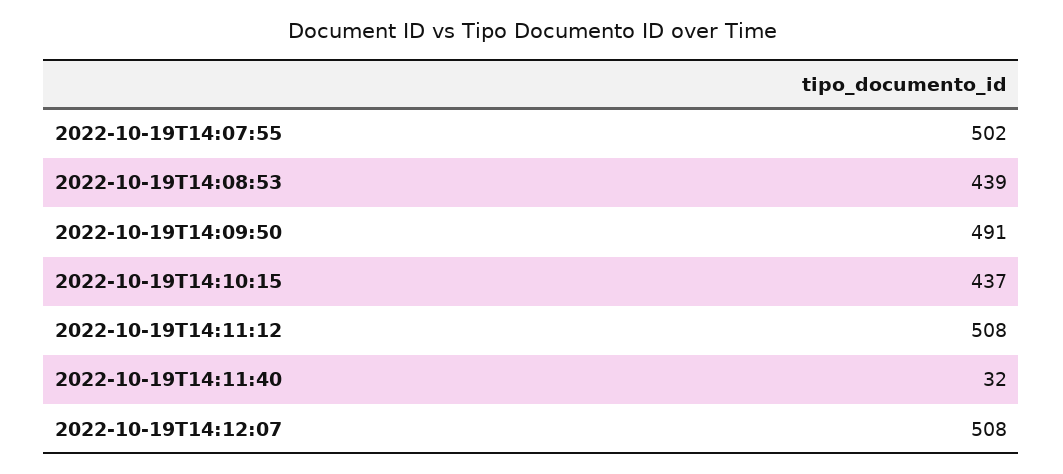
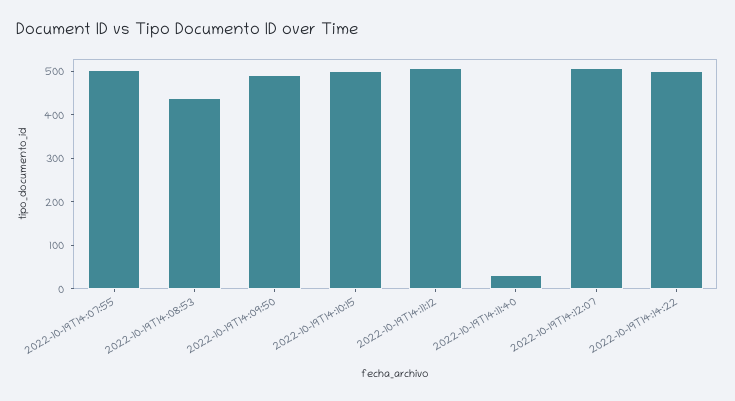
2022-10-19T14:10:15: 437 -> 500
2022-10-19T14:14:22: none -> 500

